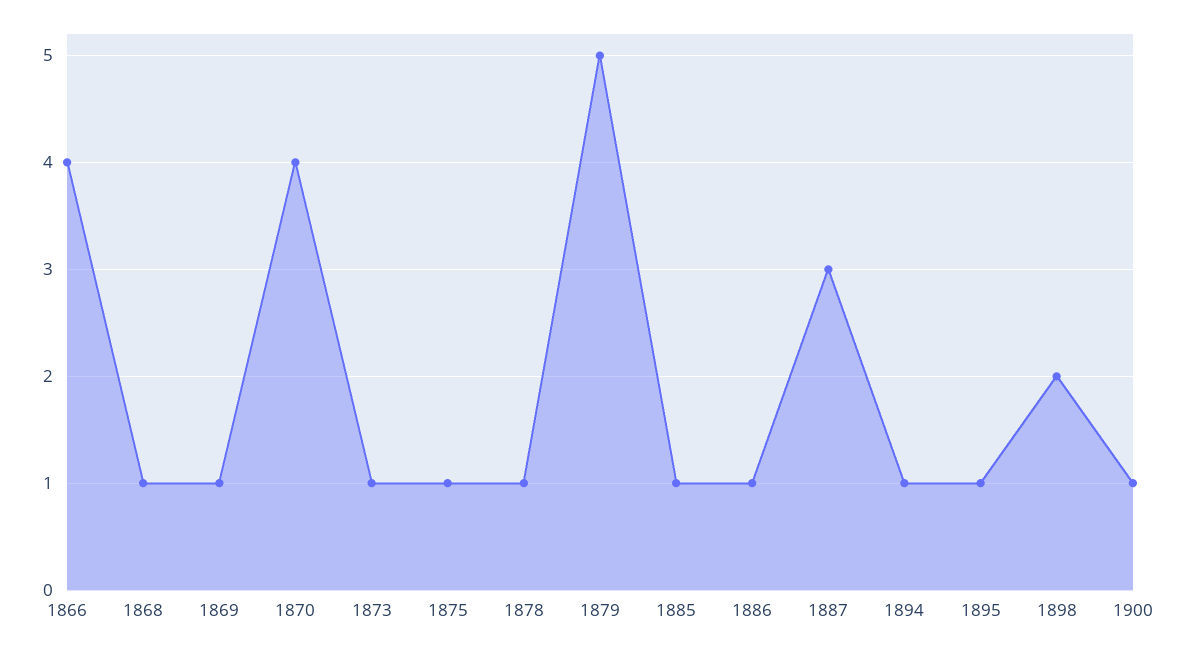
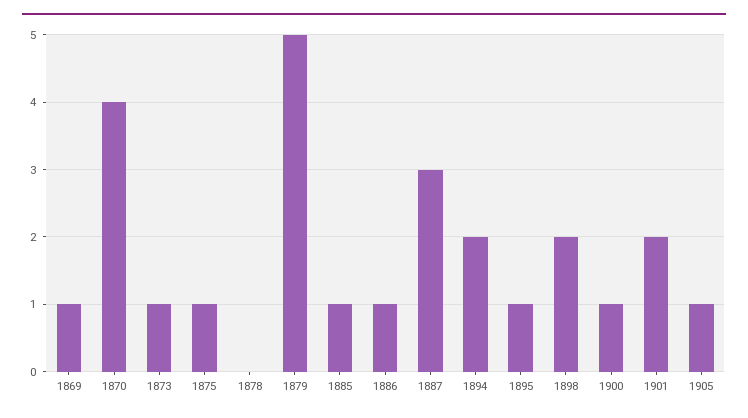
1866: 4 -> none
1868: 1 -> none
1878: 1 -> 0
1894: 1 -> 2
1901: none -> 2
1905: none -> 1

